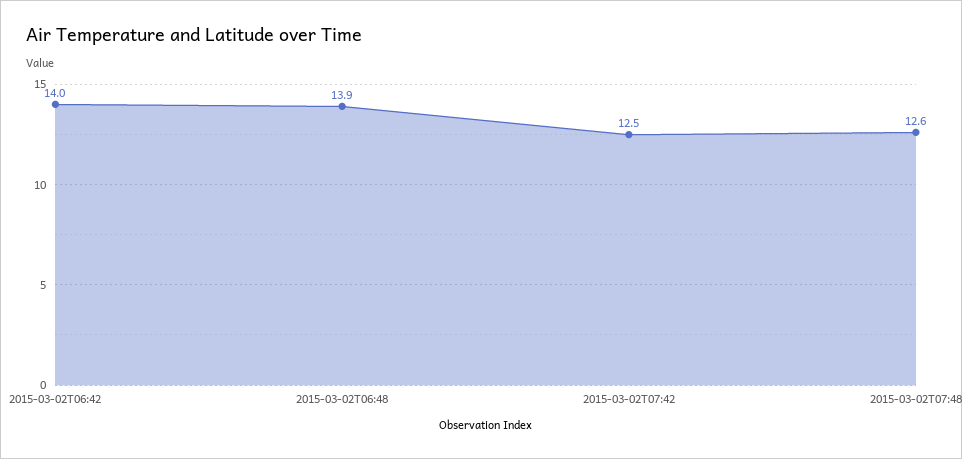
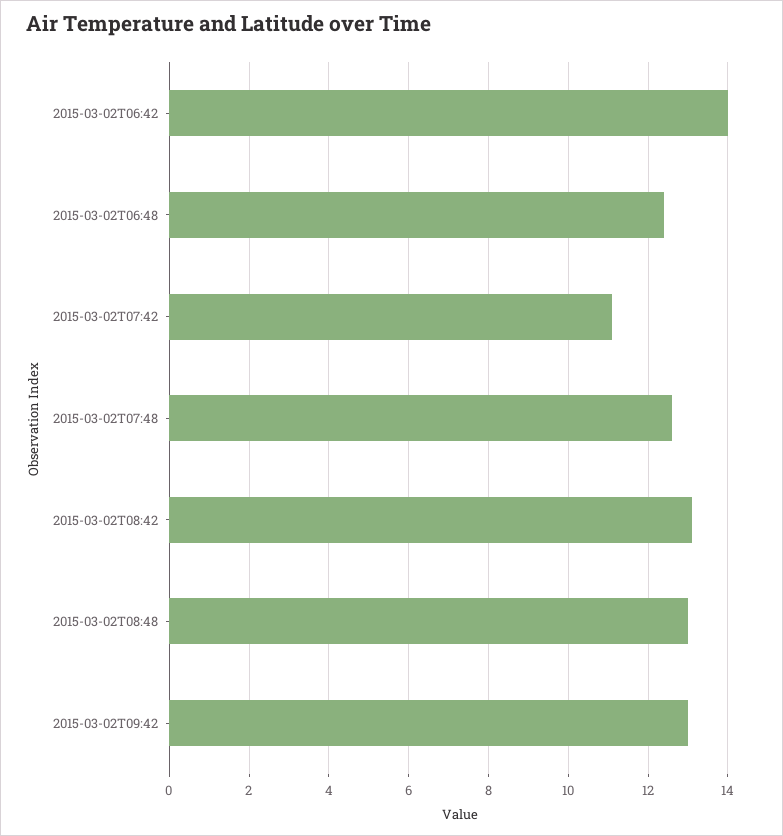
2015-03-02T06:48: 13.9 -> 12.5
2015-03-02T07:42: 12.5 -> 11
2015-03-02T08:42: none -> 13
2015-03-02T08:48: none -> 13
2015-03-02T09:42: none -> 13

